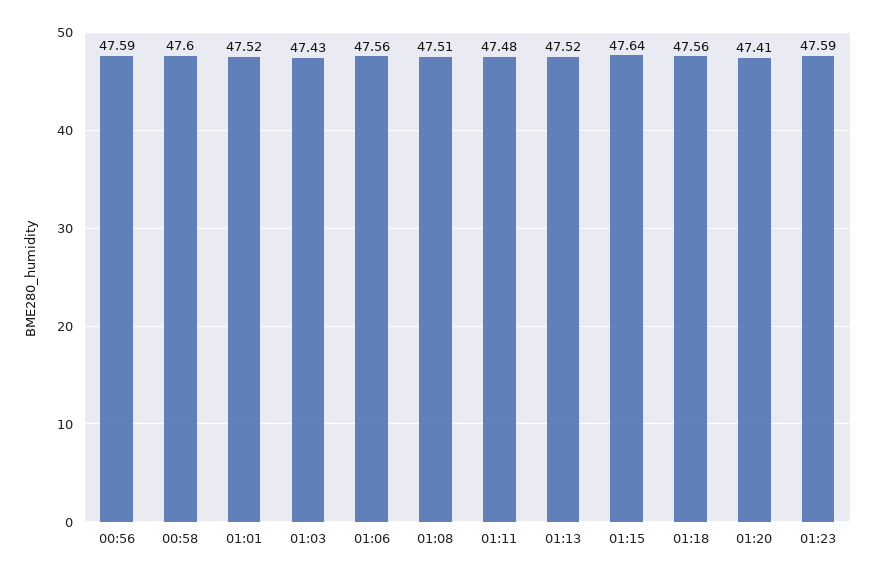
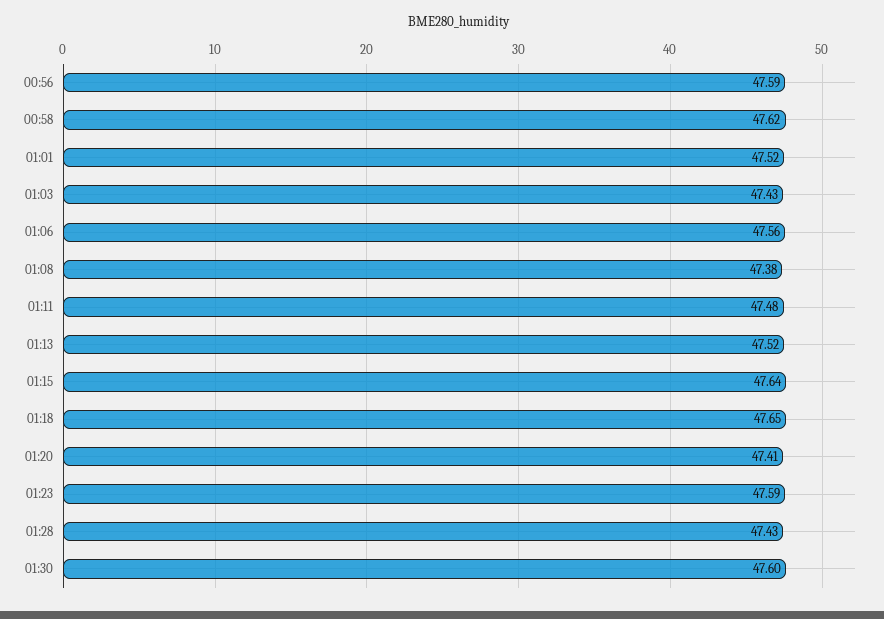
00:58: 47.6 -> 47.62
01:08: 47.51 -> 47.38
01:18: 47.56 -> 47.65
01:28: none -> 47.43
01:30: none -> 47.6

